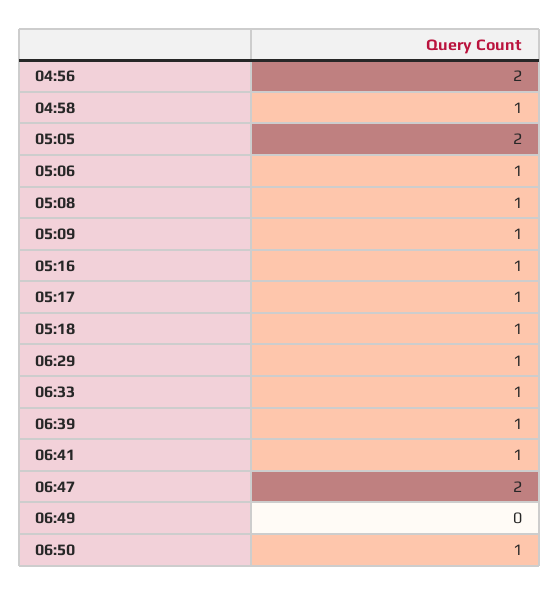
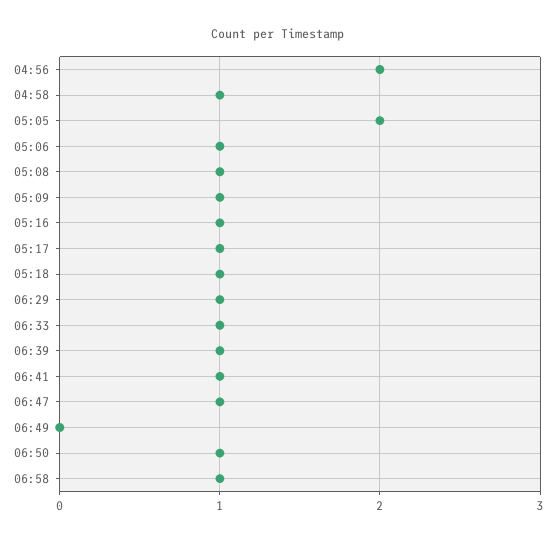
06:47: 2 -> 1
06:58: none -> 1

